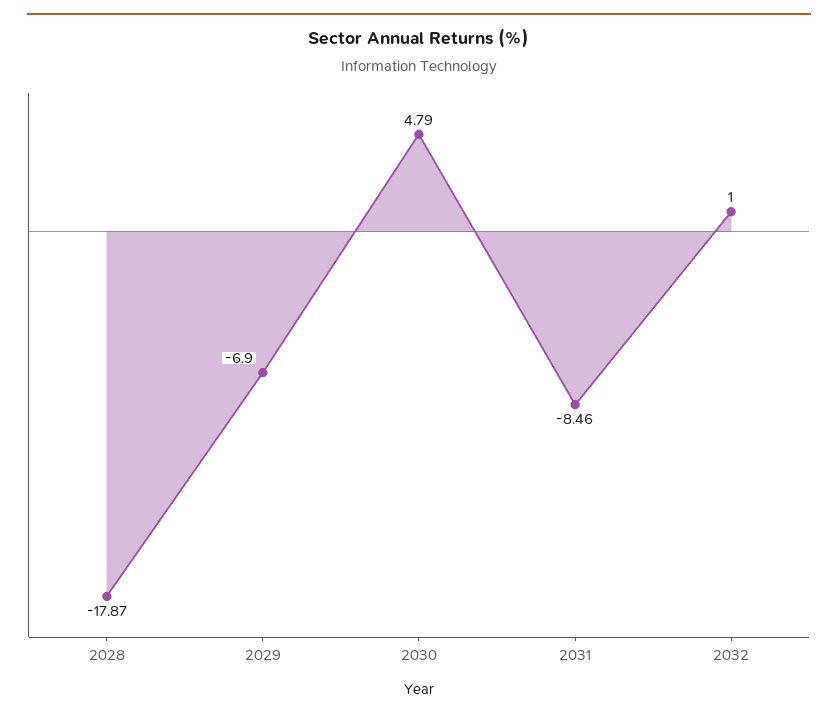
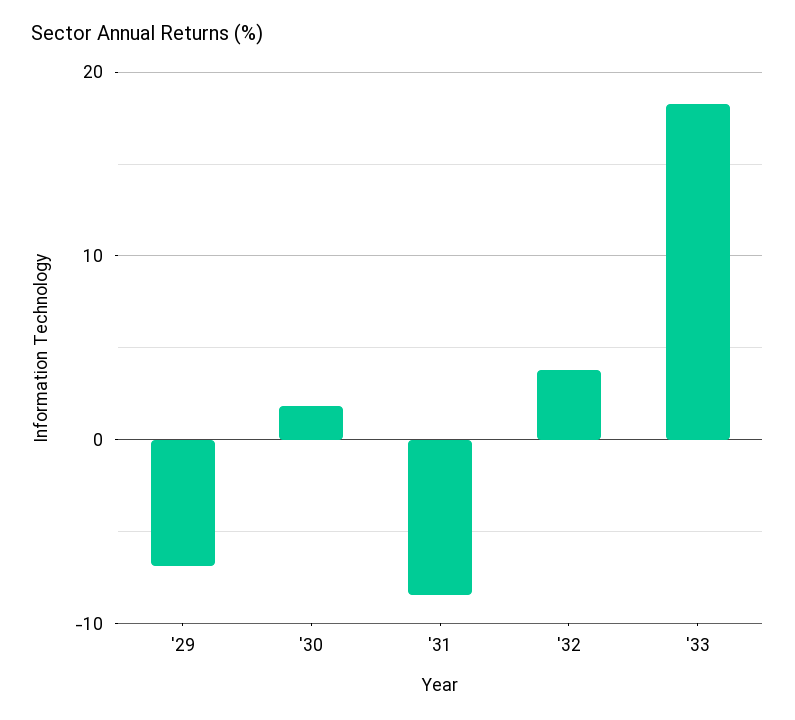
2028: -17.87 -> none
2030: 4.79 -> 2
2032: 1 -> 4
'33: none -> 18

